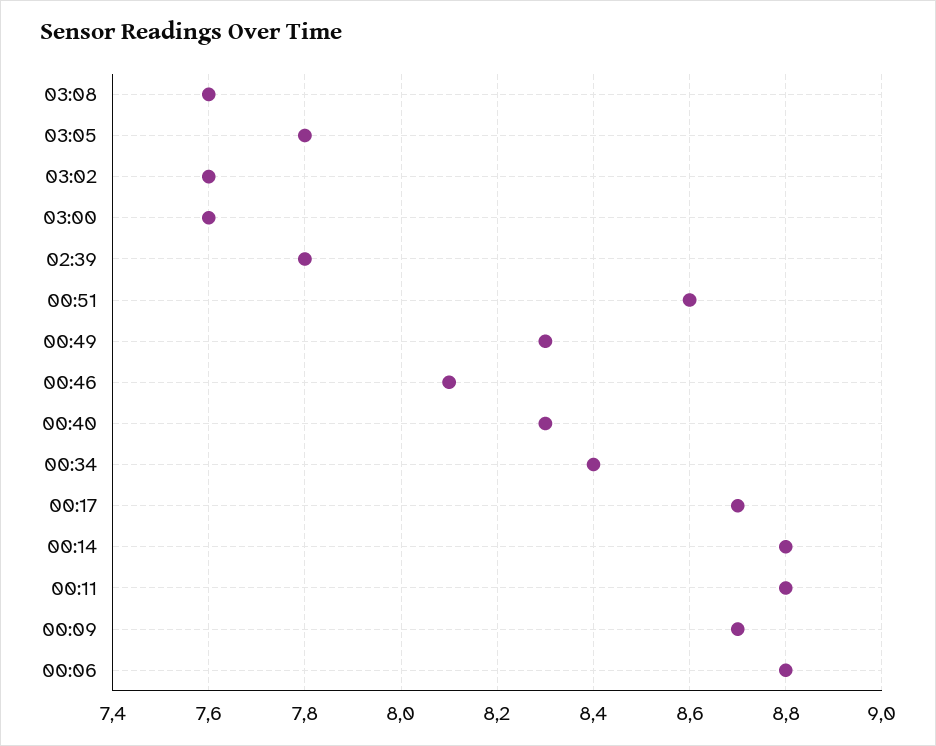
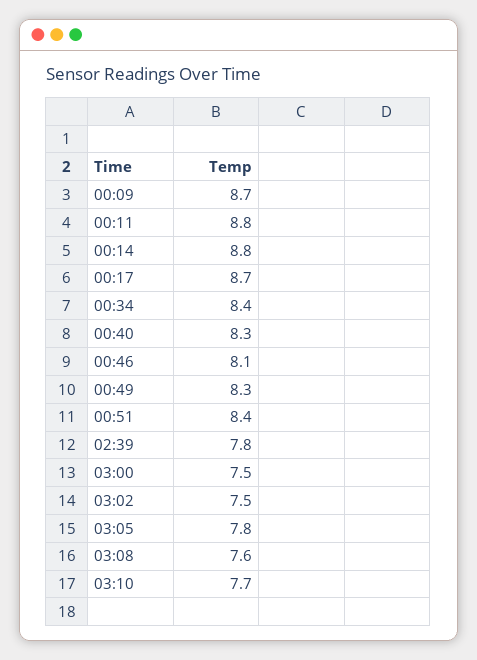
03:02: 7.6 -> 7.5
03:00: 7.6 -> 7.5
00:51: 8.6 -> 8.4
00:06: 8.8 -> none
03:10: none -> 7.7

